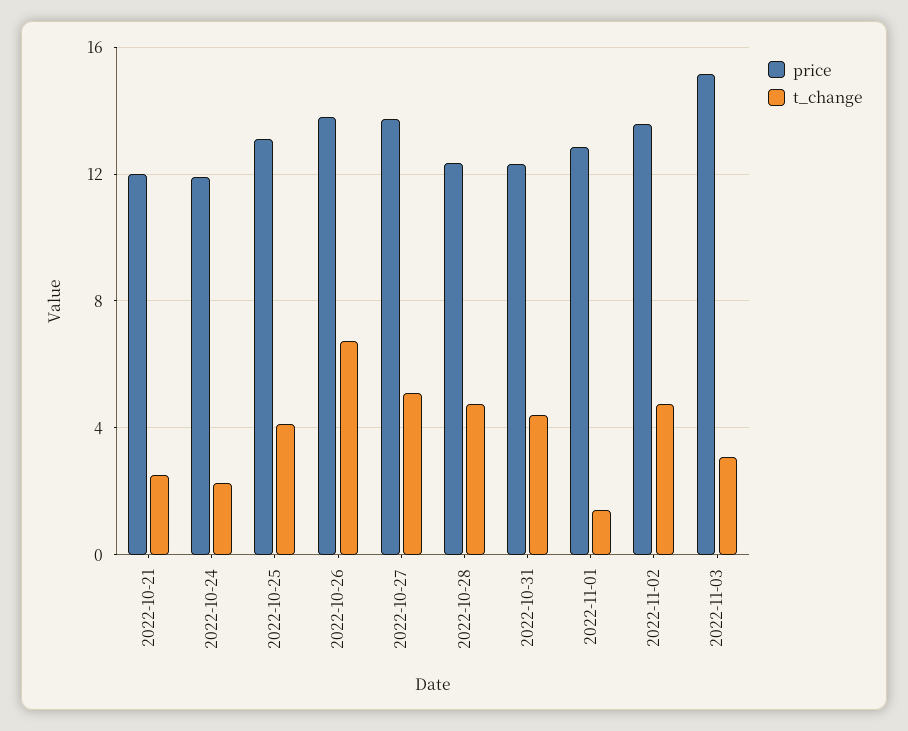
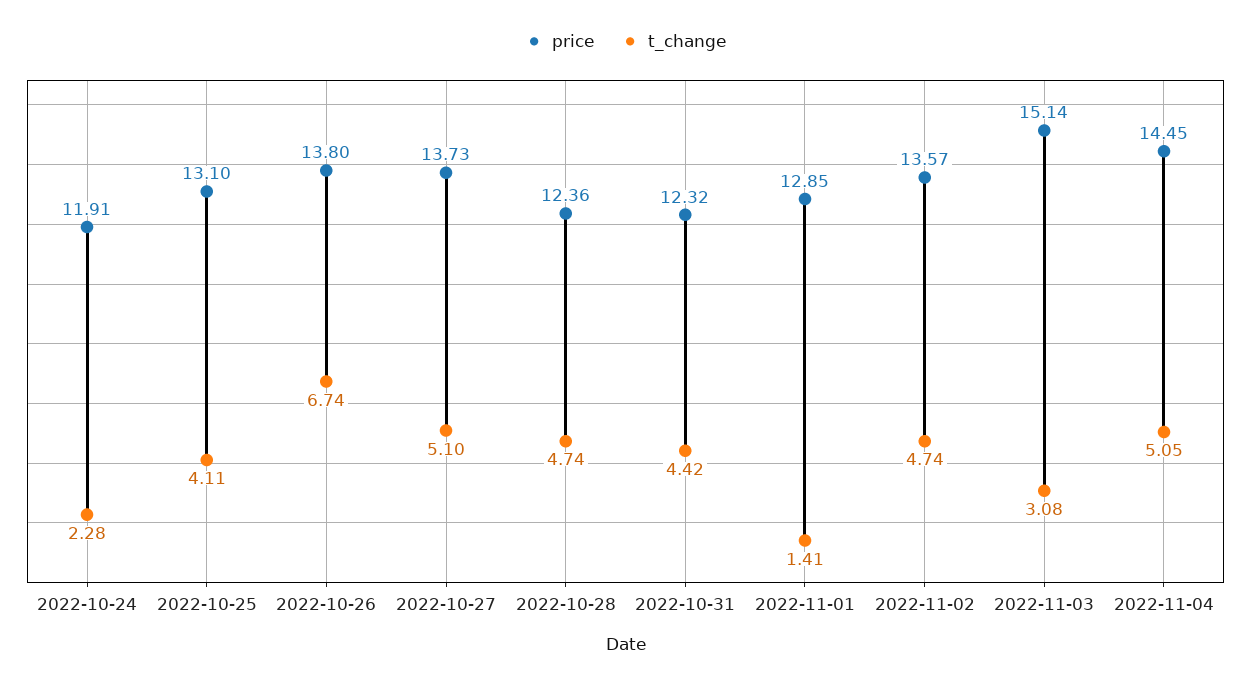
price, 2022-10-21: 12 -> none
t_change, 2022-10-21: 2.5 -> none
price, 2022-11-04: none -> 14.45
t_change, 2022-11-04: none -> 5.05

